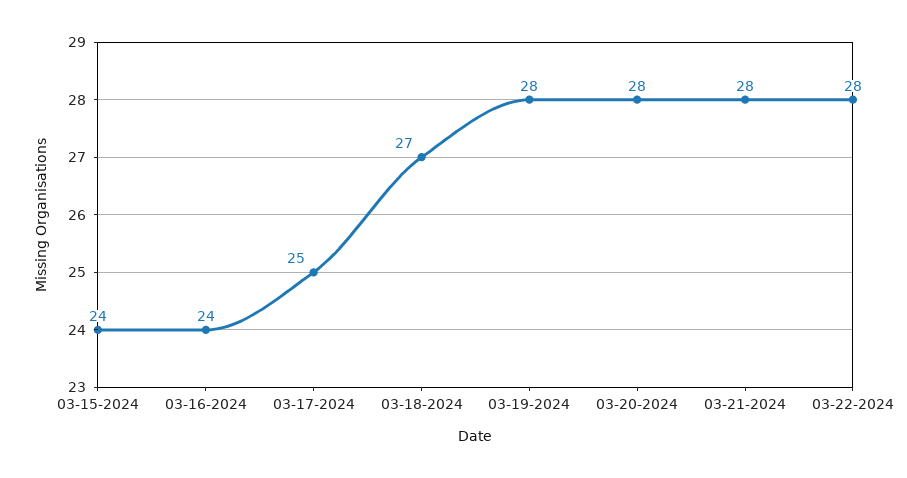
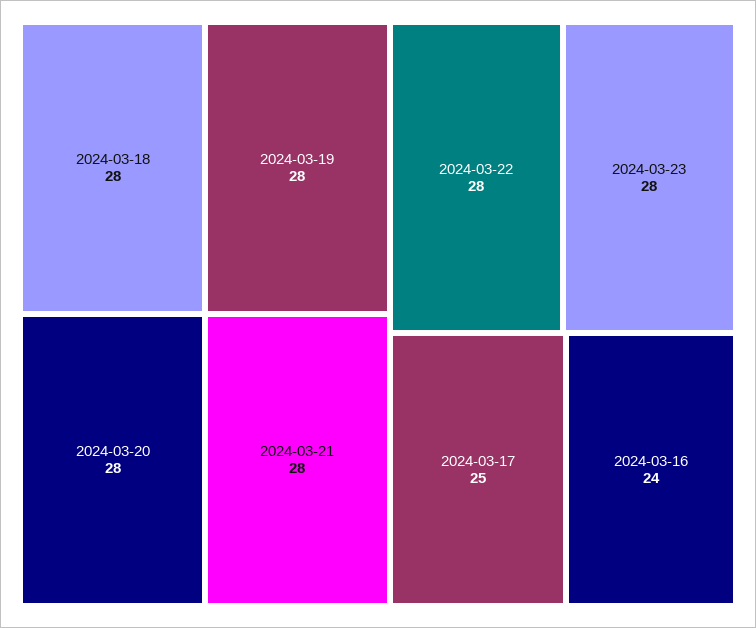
03-15-2024: 24 -> none
03-18-2024: 27 -> 28
2024-03-23: none -> 28

